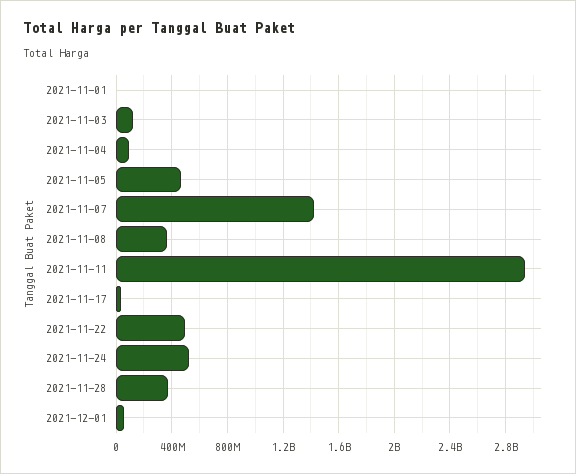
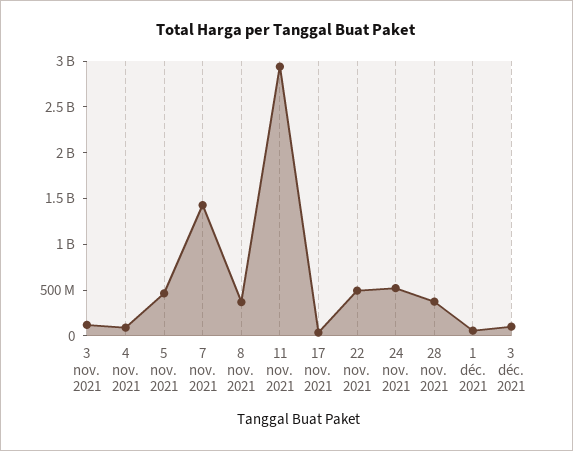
2021-11-01: 0 -> none
3 déc. 2021: none -> 100000000

